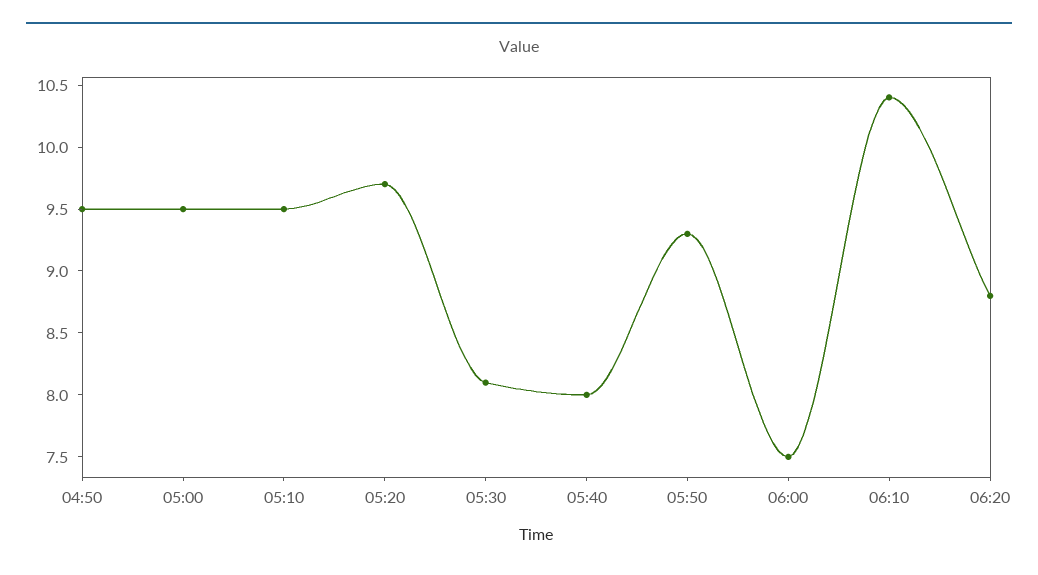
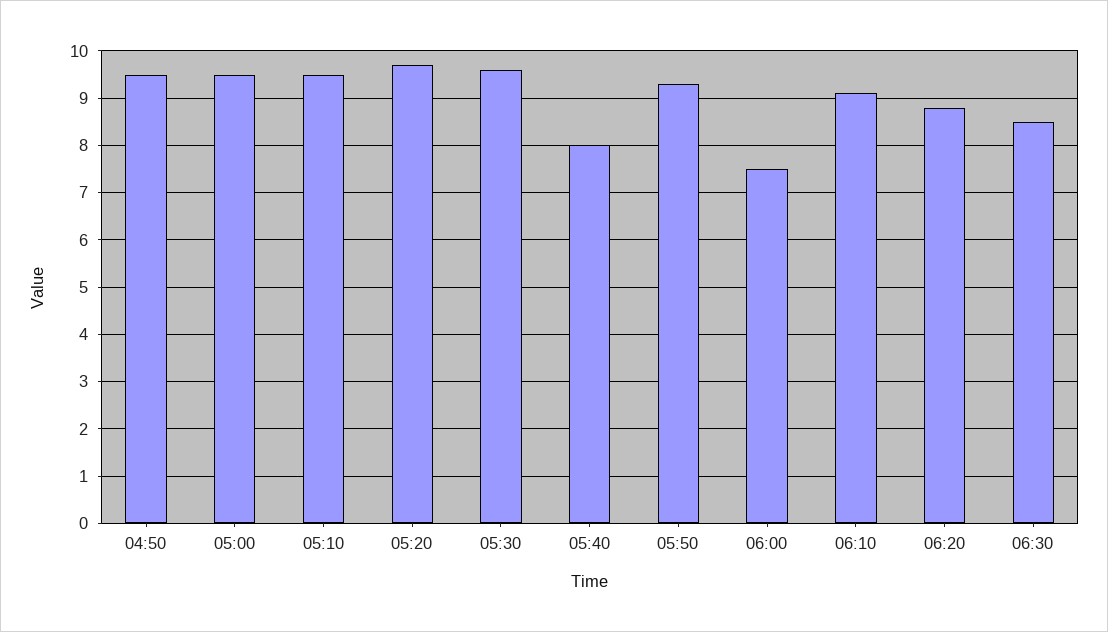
05:30: 8.1 -> 9.5
06:10: 10.4 -> 9
06:30: none -> 8.5

